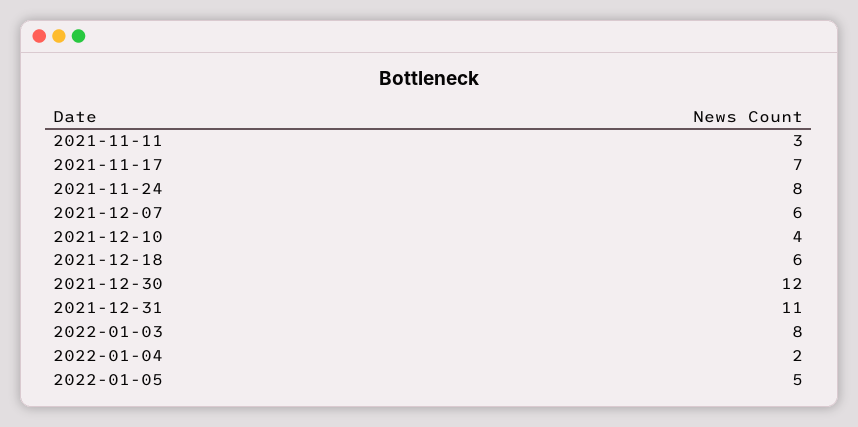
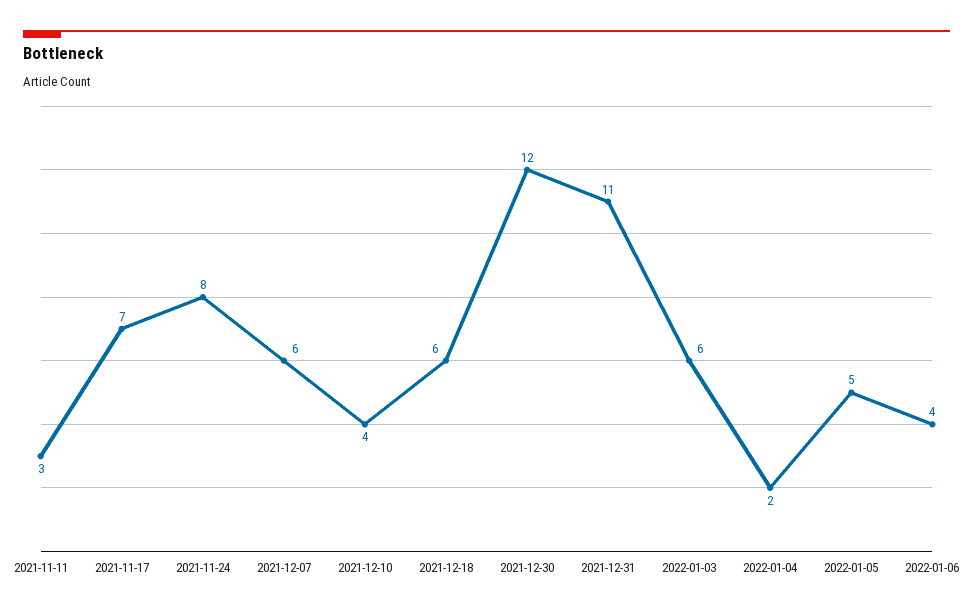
2022-01-03: 8 -> 6
2022-01-06: none -> 4

